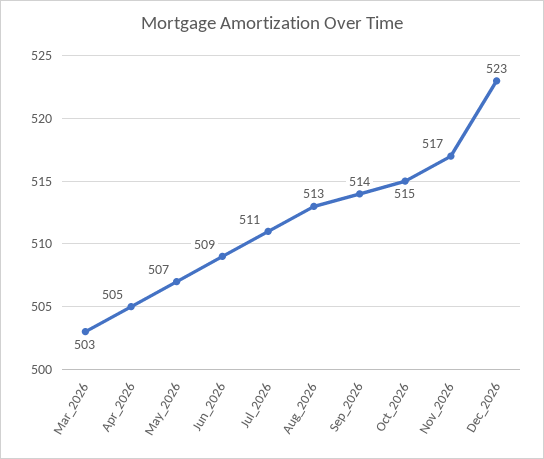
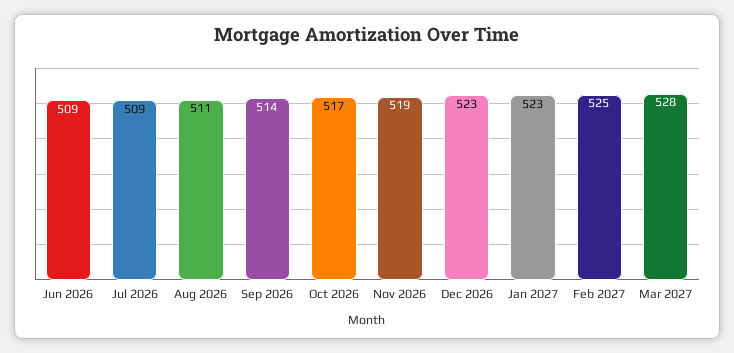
Mar_2026: 503 -> none
Apr_2026: 505 -> none
May_2026: 507 -> none
Jul_2026: 511 -> 509
Aug_2026: 513 -> 511
Oct_2026: 515 -> 517
Nov_2026: 517 -> 519
Jan 2027: none -> 523
Feb 2027: none -> 525
Mar 2027: none -> 528

